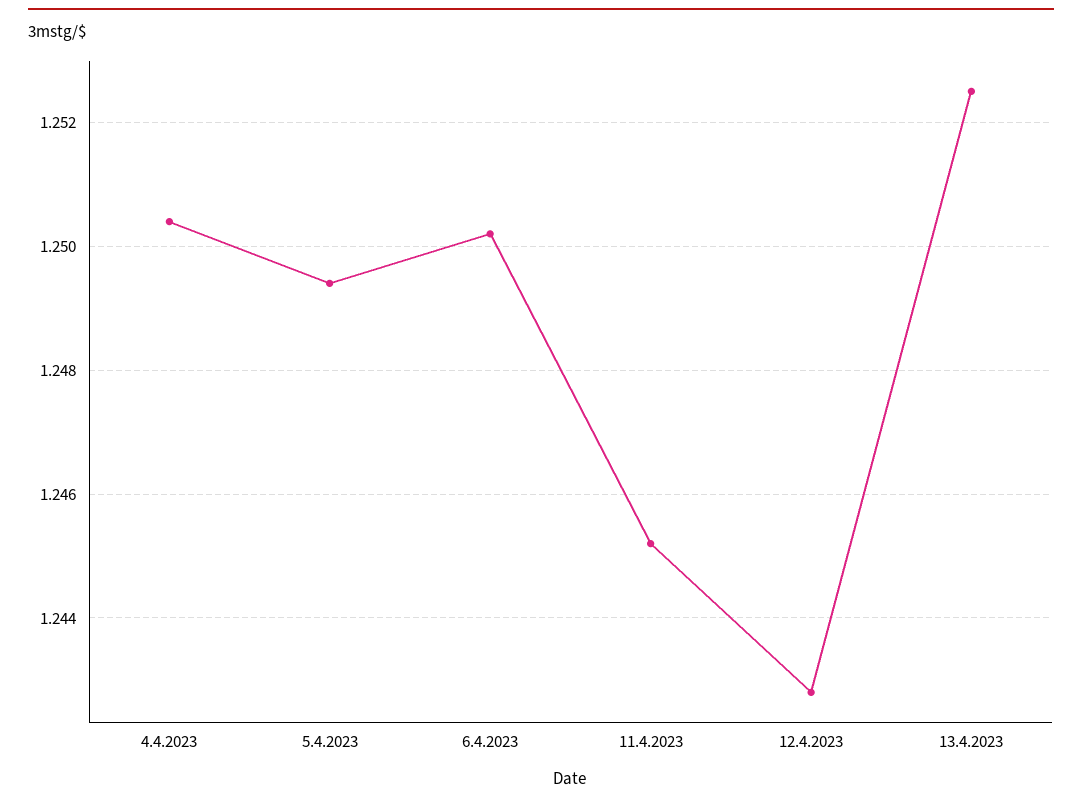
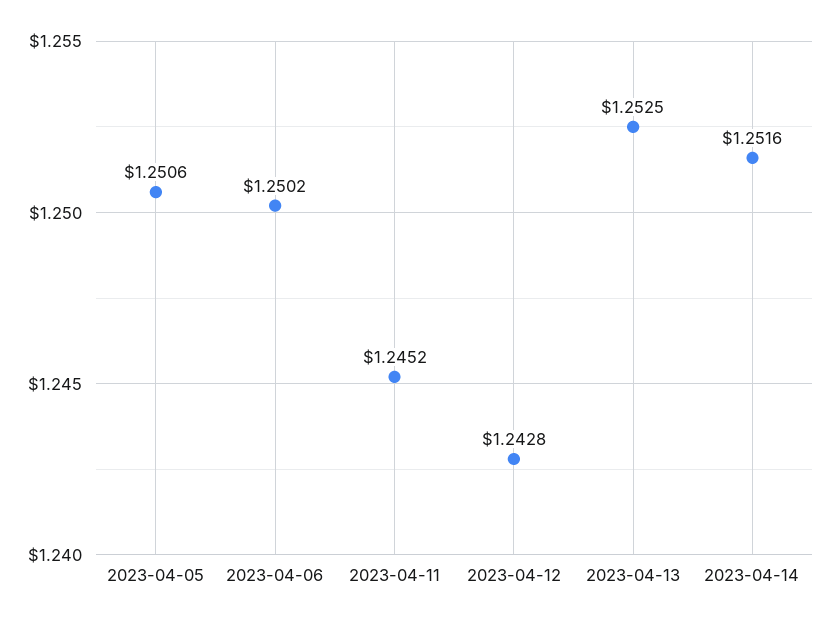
4.4.2023: 1.2505 -> none
5.4.2023: 1.2495 -> 1.2506
2023-04-14: none -> 1.2516

